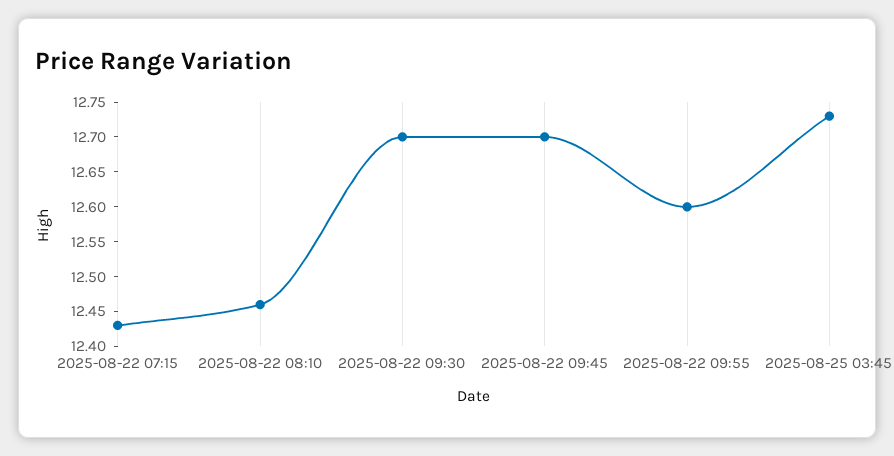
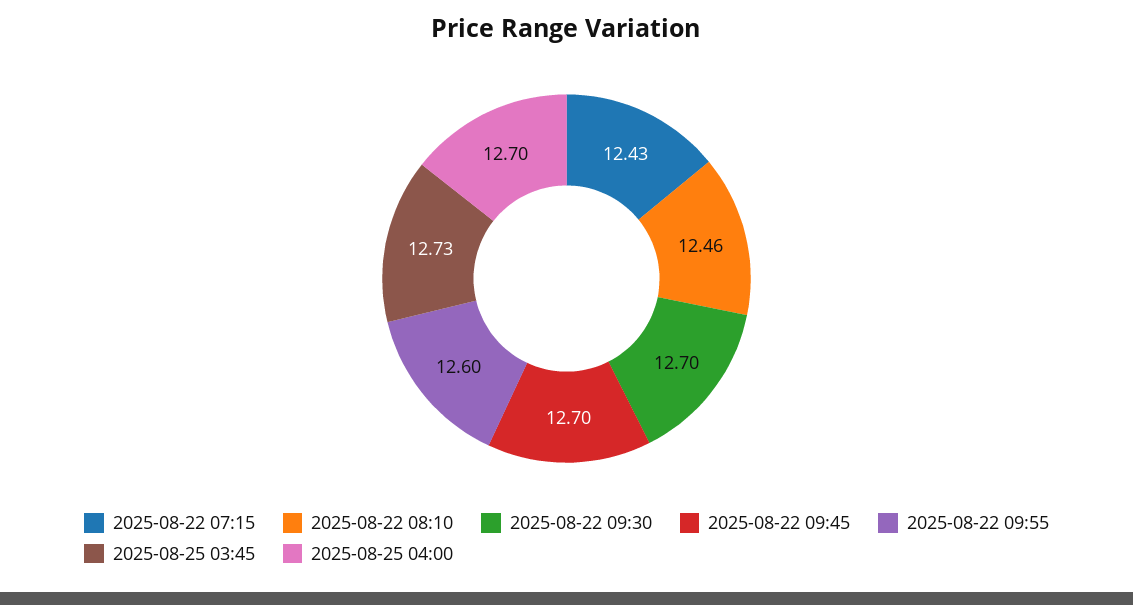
2025-08-25 04:00: none -> 12.7

